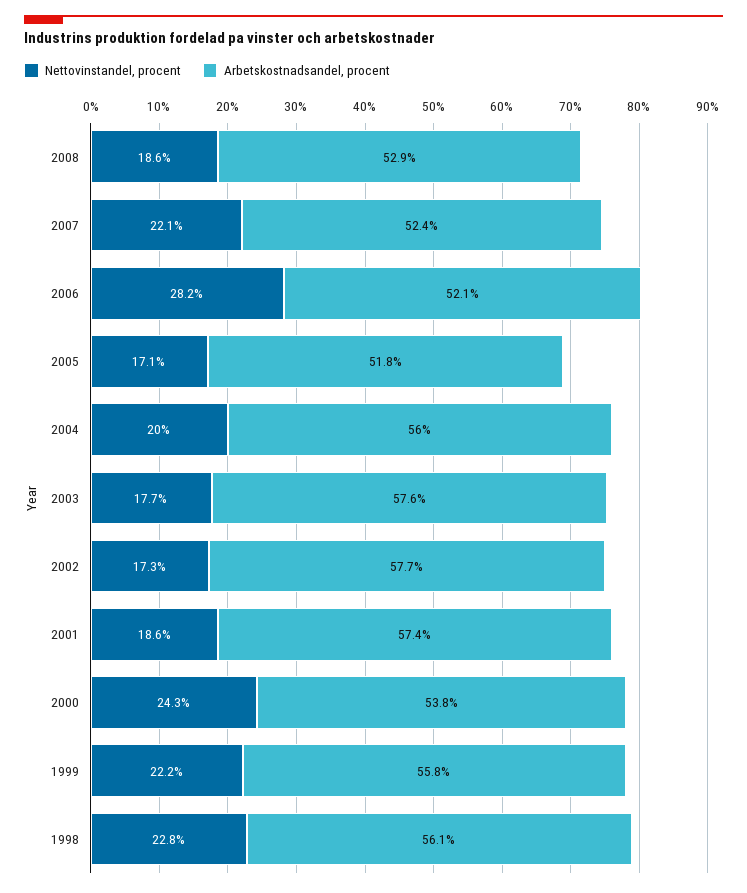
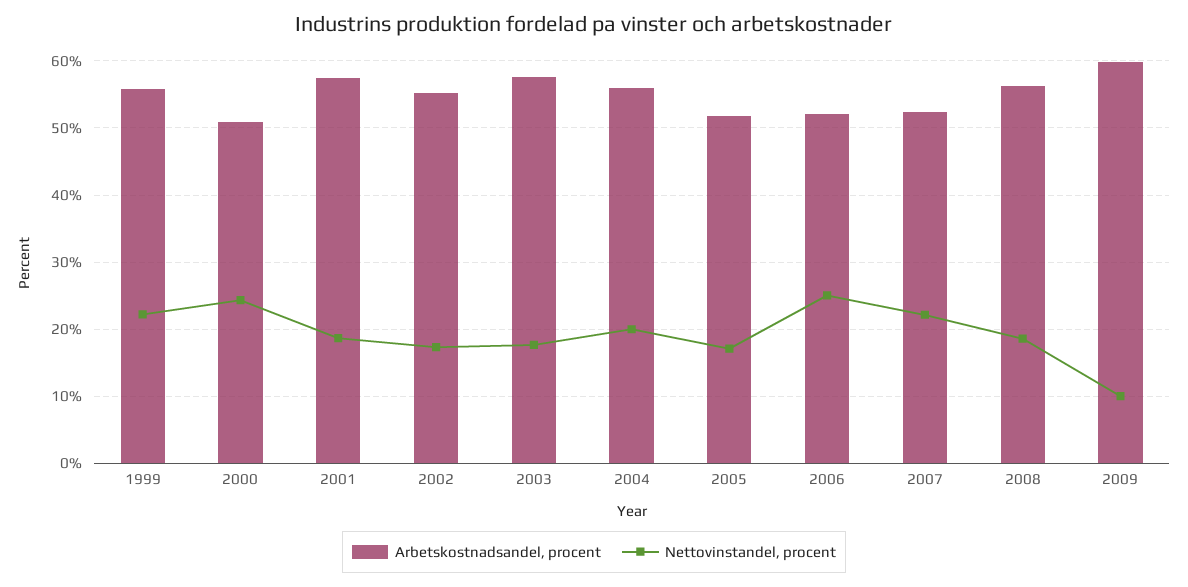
Arbetskostnadsandel, procent, 2008: 52.9 -> 56
Nettovinstandel, procent, 2006: 28.2 -> 25
Arbetskostnadsandel, procent, 2002: 57.7 -> 55
Arbetskostnadsandel, procent, 2000: 53.8 -> 51
Nettovinstandel, procent, 1998: 22.8 -> none
Arbetskostnadsandel, procent, 1998: 56.1 -> none
Arbetskostnadsandel, procent, 2009: none -> 60
Nettovinstandel, procent, 2009: none -> 10

